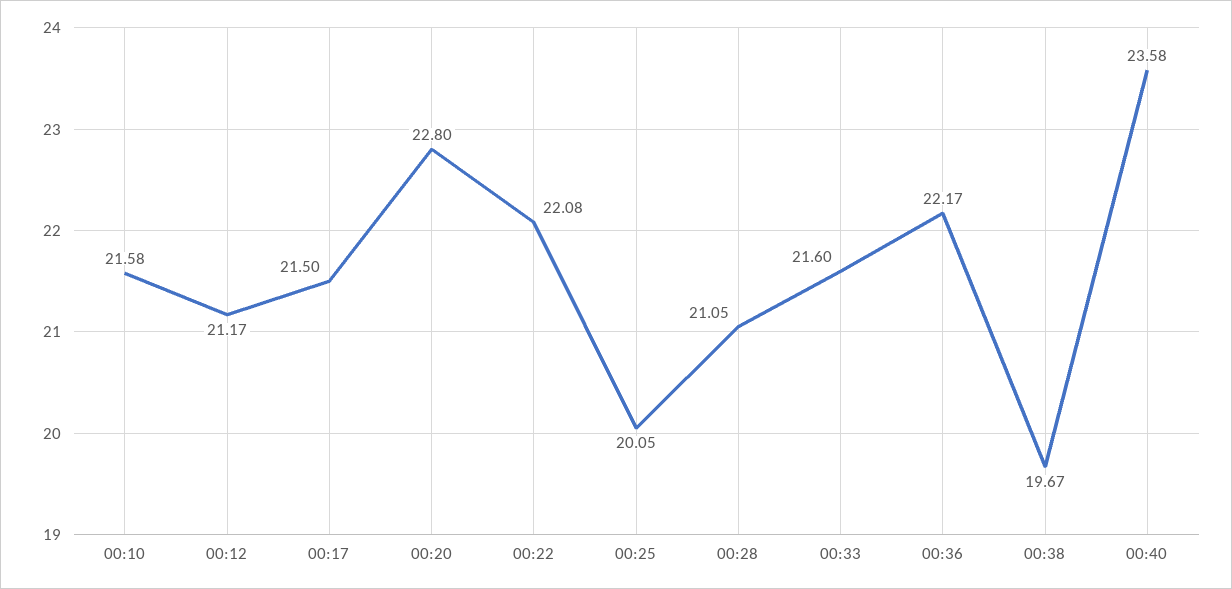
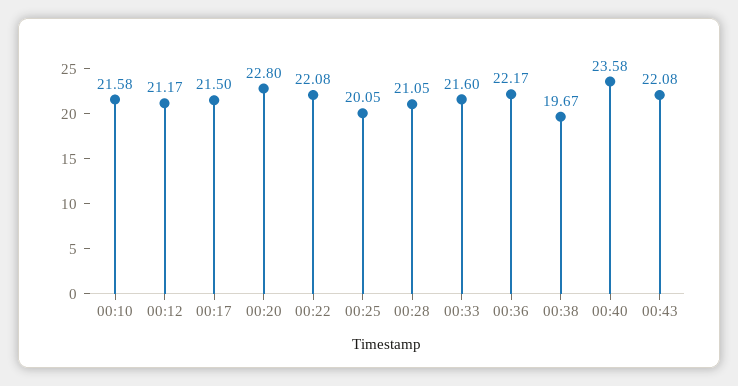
00:43: none -> 22.08

